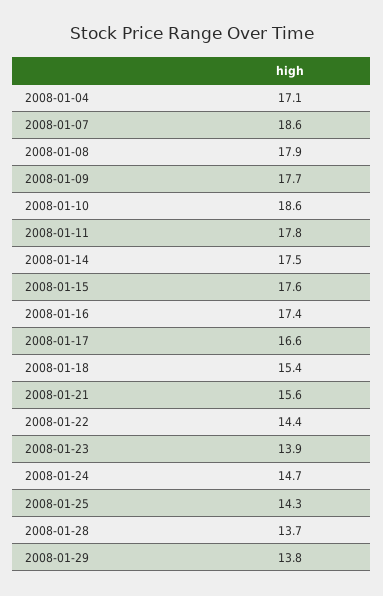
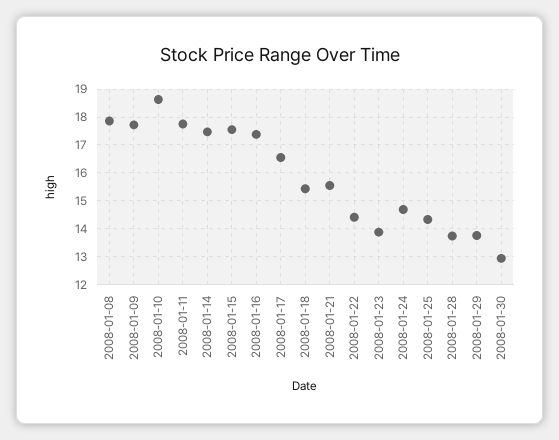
2008-01-04: 17.1 -> none
2008-01-07: 18.6 -> none
2008-01-30: none -> 13

